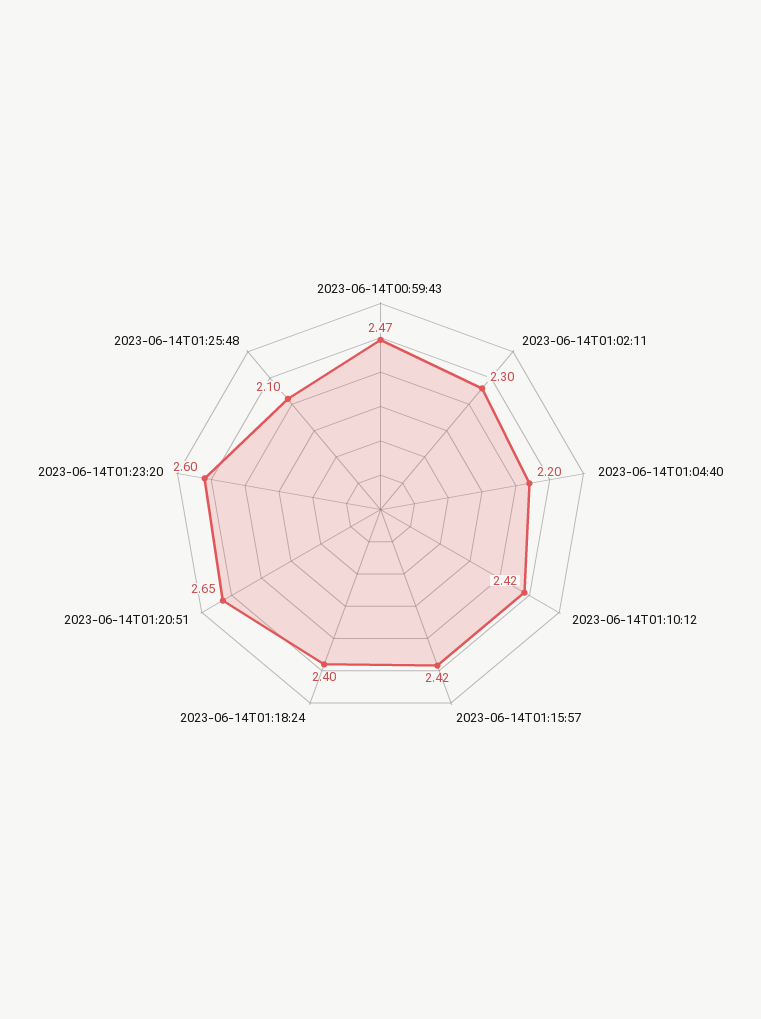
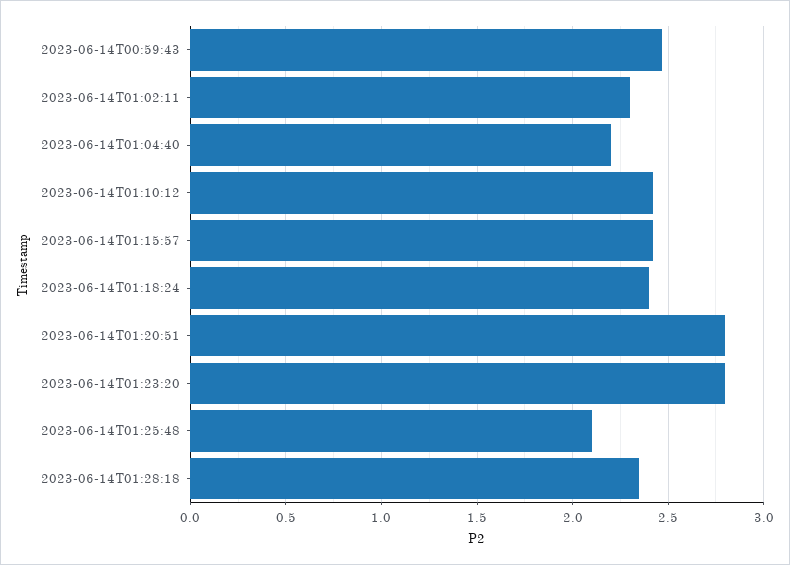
2023-06-14T01:20:51: 2.65 -> 2.8
2023-06-14T01:23:20: 2.6 -> 2.8
2023-06-14T01:28:18: none -> 2.35

